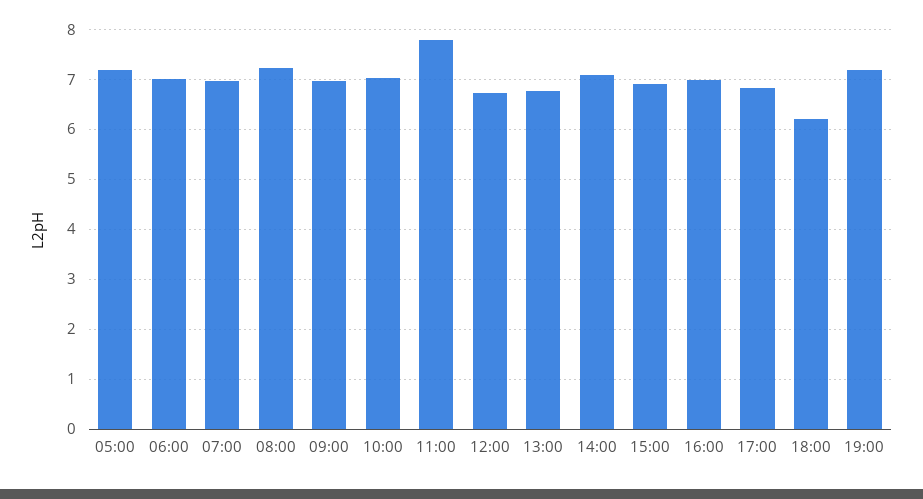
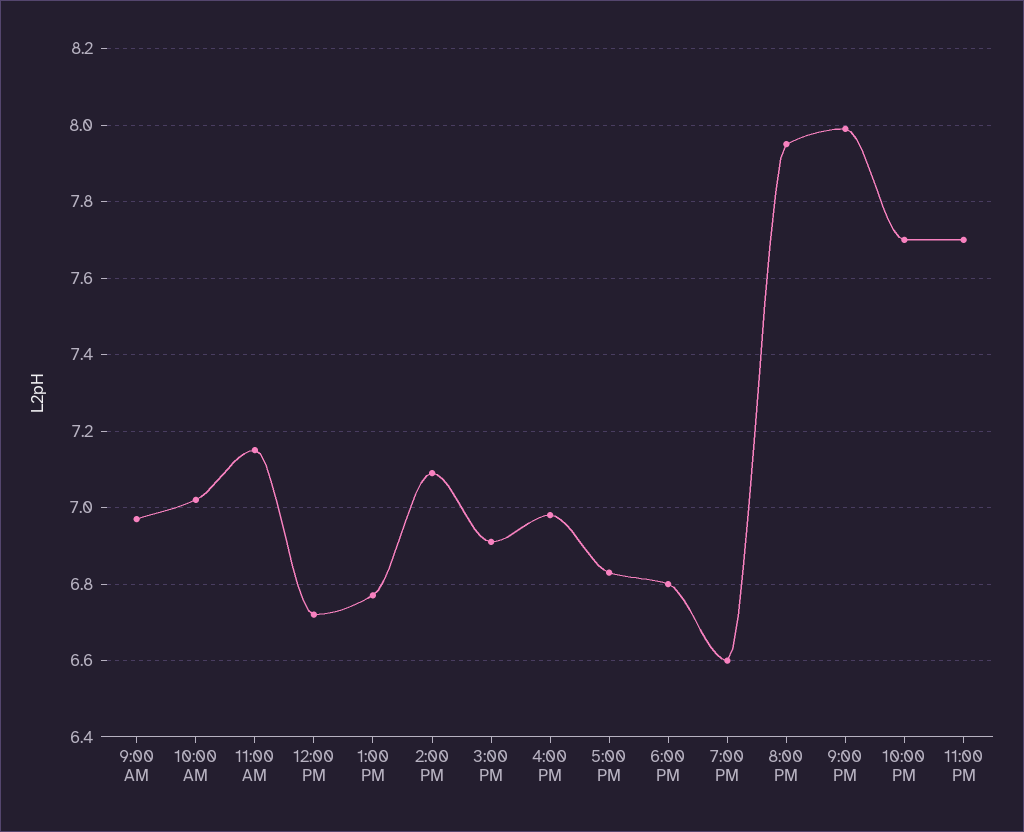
05:00: 7.2 -> none
06:00: 7 -> none
07:00: 7 -> none
08:00: 7.2 -> none
11:00: 7.8 -> 7.15
18:00: 6.2 -> 6.8
19:00: 7.2 -> 6.6
8:00 PM: none -> 7.95
9:00 PM: none -> 8
10:00 PM: none -> 7.7
11:00 PM: none -> 7.7

